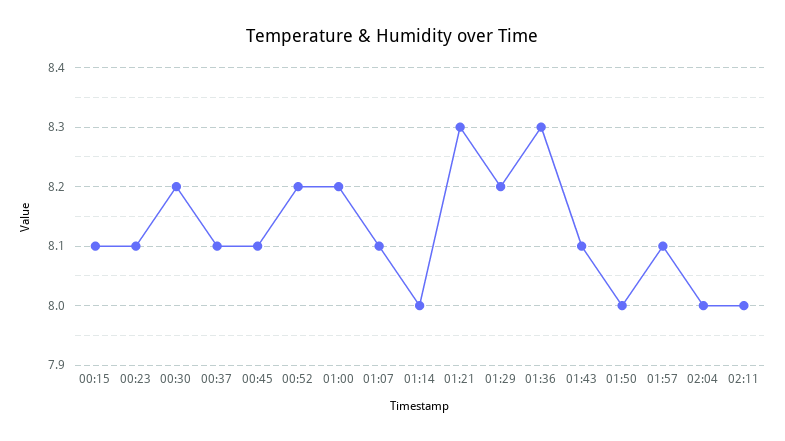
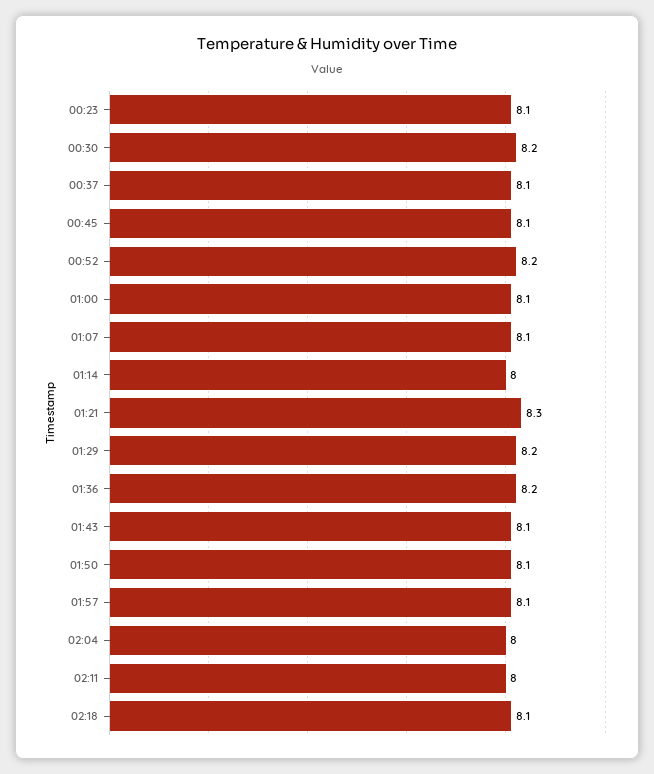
00:15: 8.1 -> none
01:00: 8.2 -> 8.1
01:36: 8.3 -> 8.2
01:50: 8 -> 8.1
02:18: none -> 8.1

